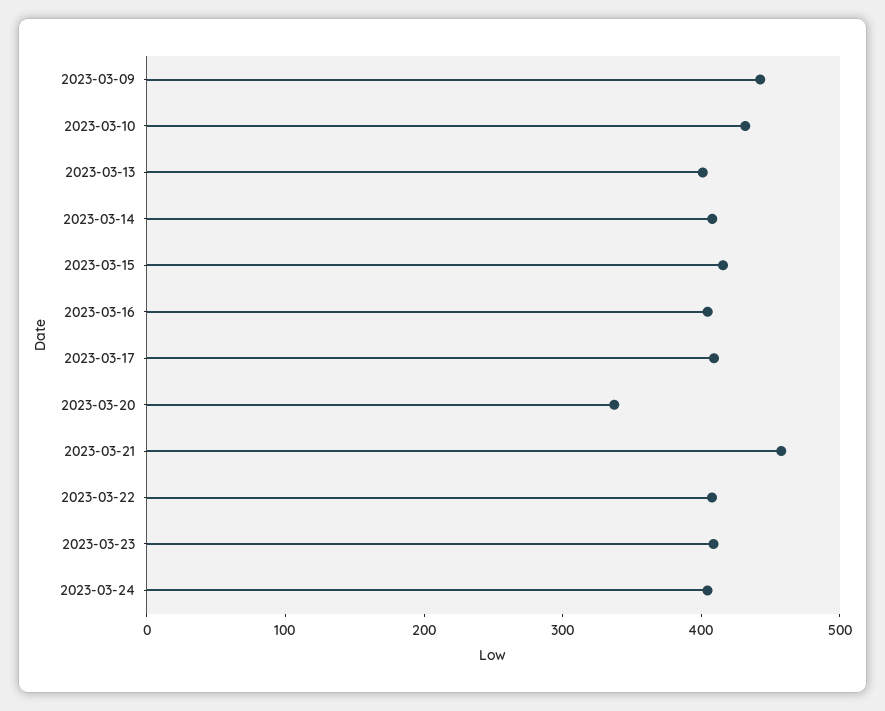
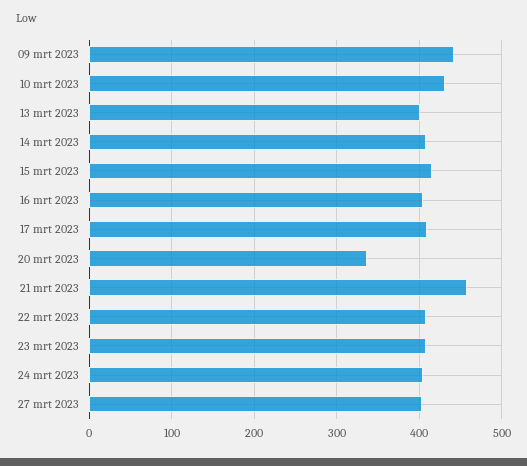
27 mrt 2023: none -> 400

